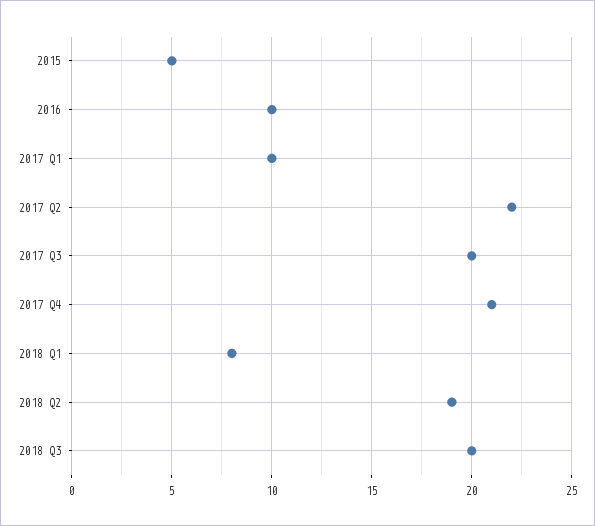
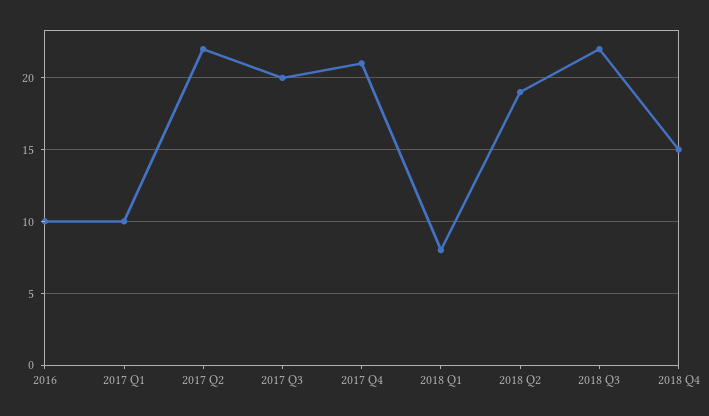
2015: 5 -> none
2018 Q3: 20 -> 22
2018 Q4: none -> 15

